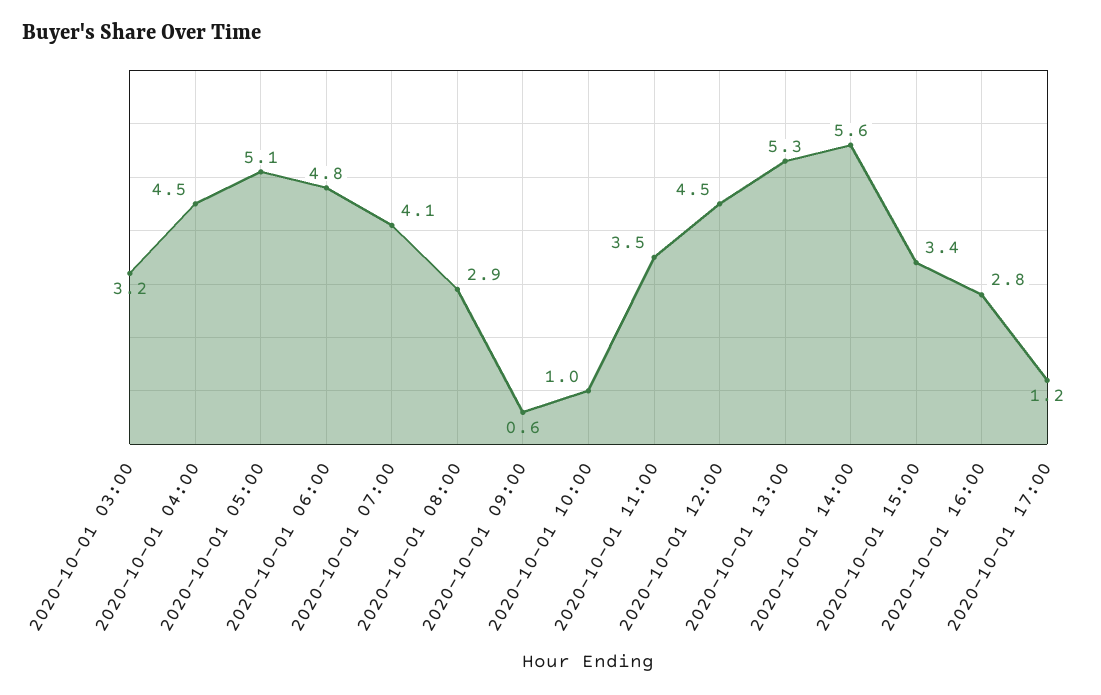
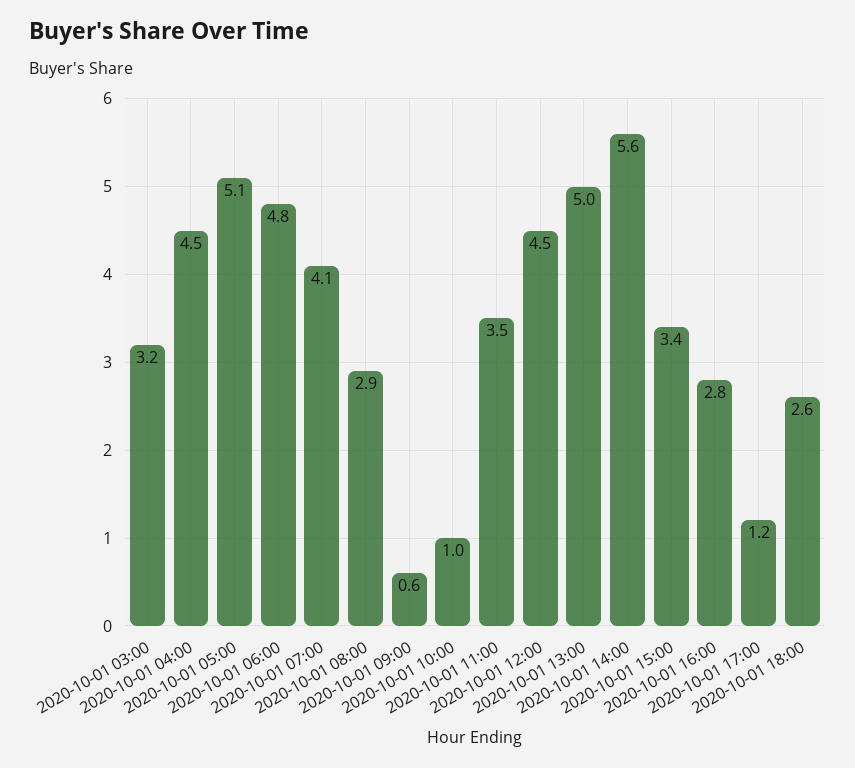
2020-10-01 13:00: 5.3 -> 5
2020-10-01 18:00: none -> 2.6

